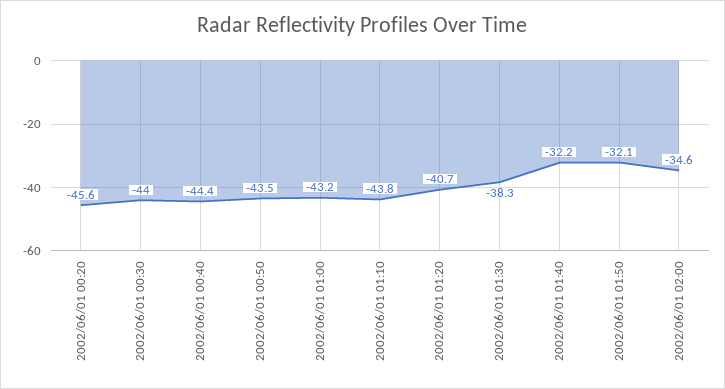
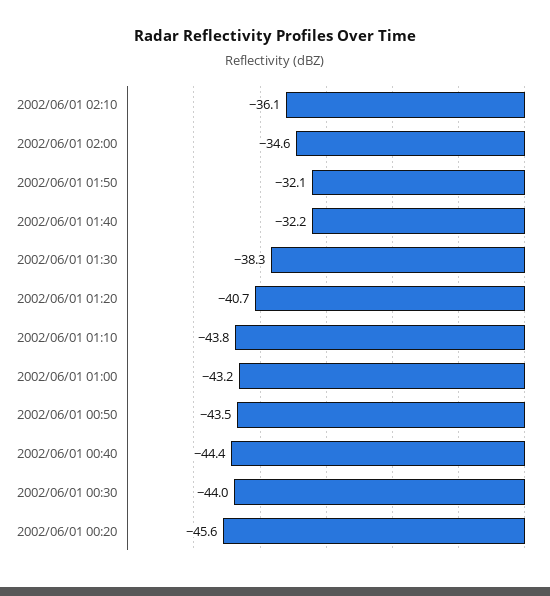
2002/06/01 02:10: none -> -36.1

